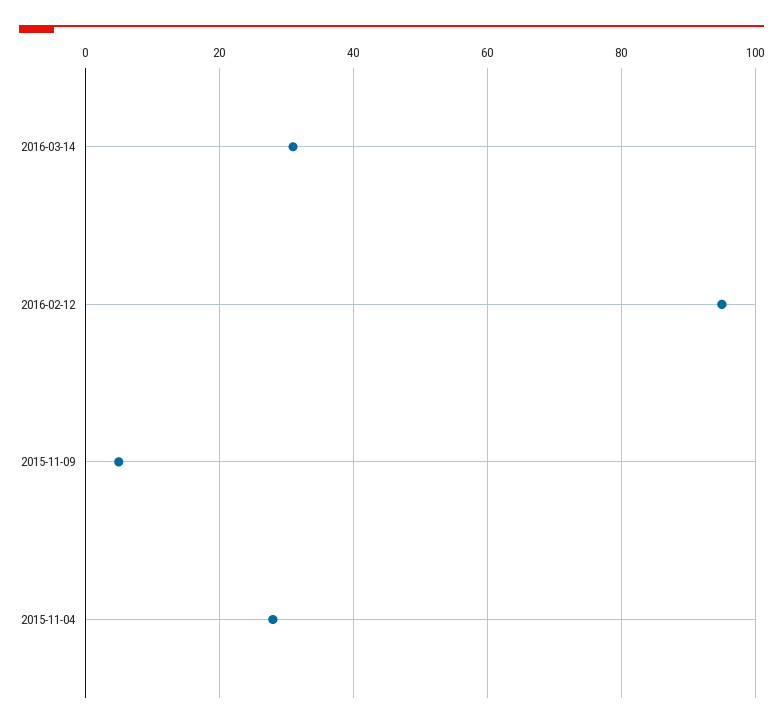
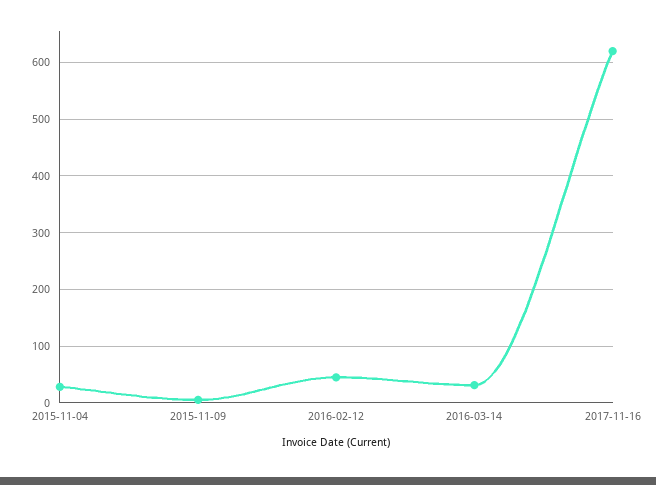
2016-02-12: 95 -> 40
2017-11-16: none -> 620

